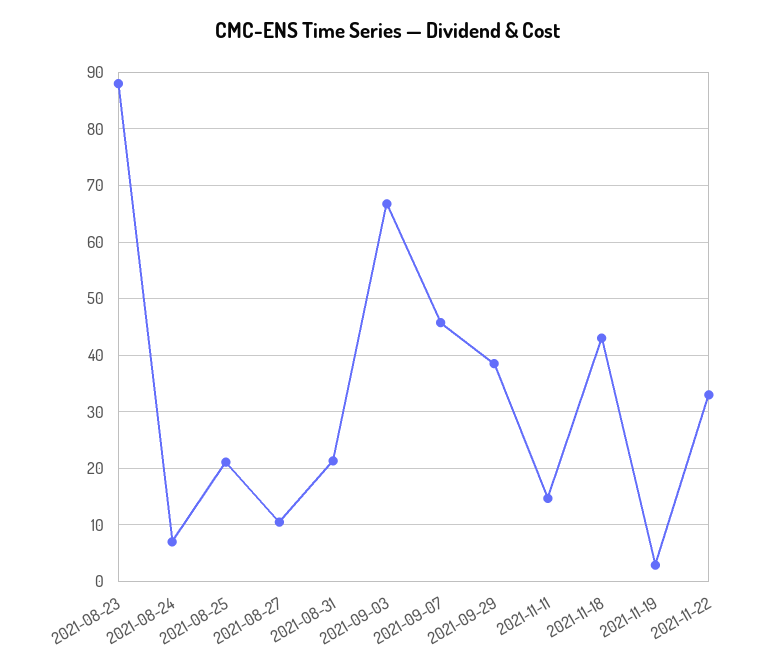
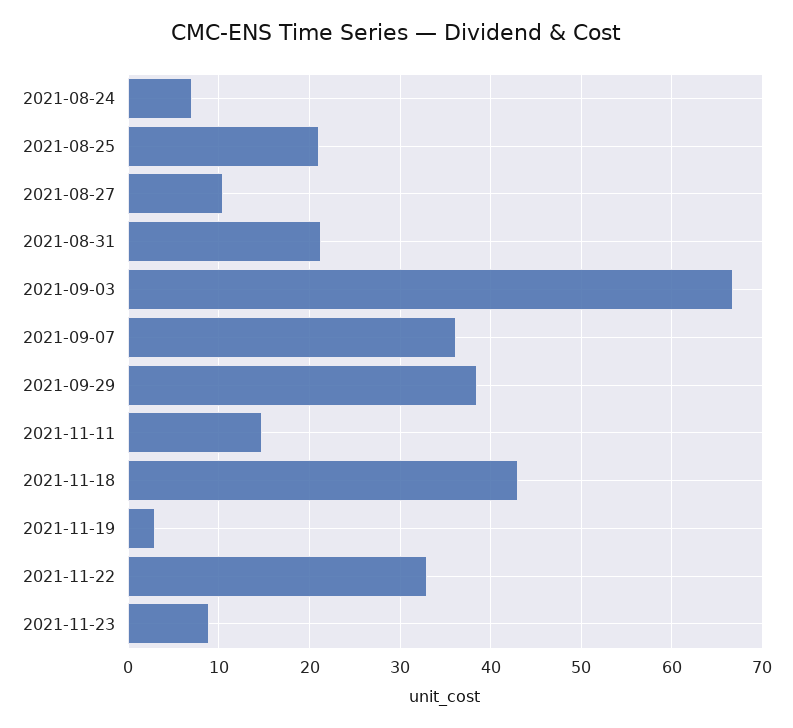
2021-08-23: 88 -> none
2021-09-07: 46 -> 36
2021-11-23: none -> 9

